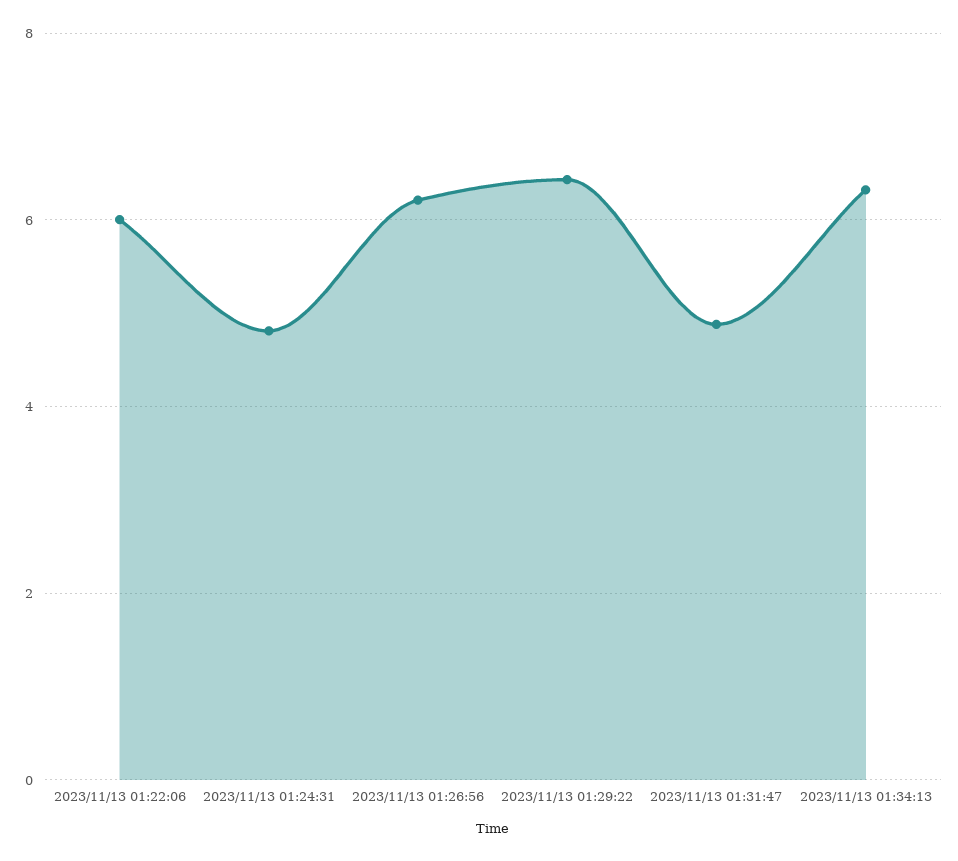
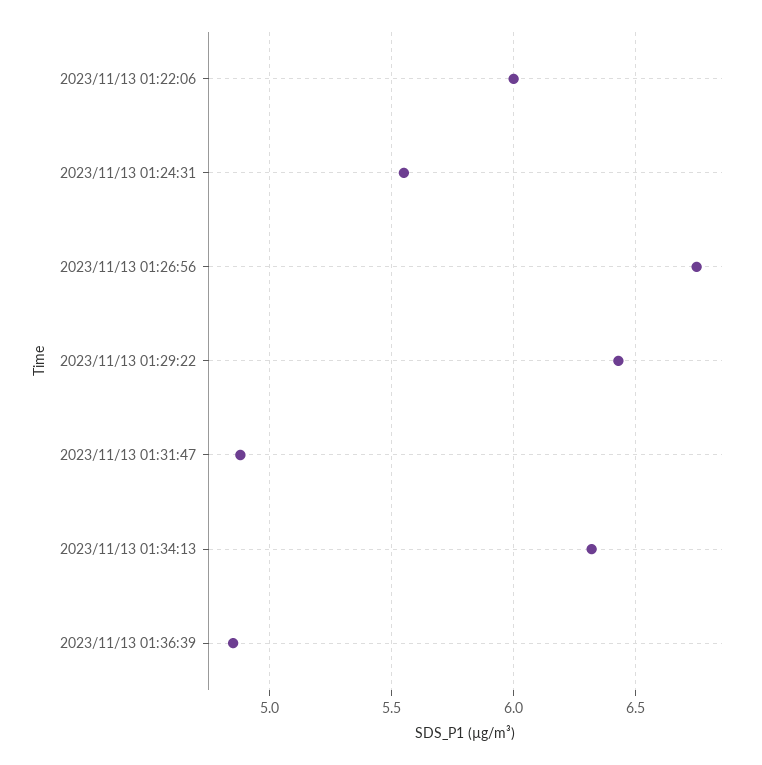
2023/11/13 01:24:31: 4.8 -> 5.55
2023/11/13 01:26:56: 6.2 -> 6.75
2023/11/13 01:36:39: none -> 4.85

